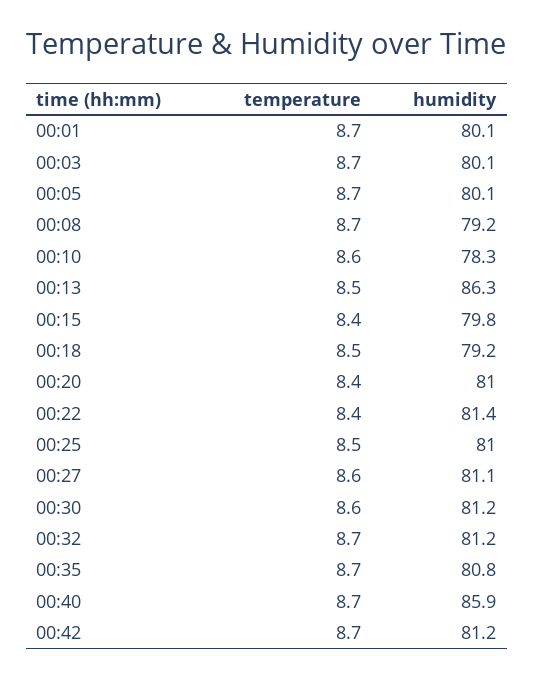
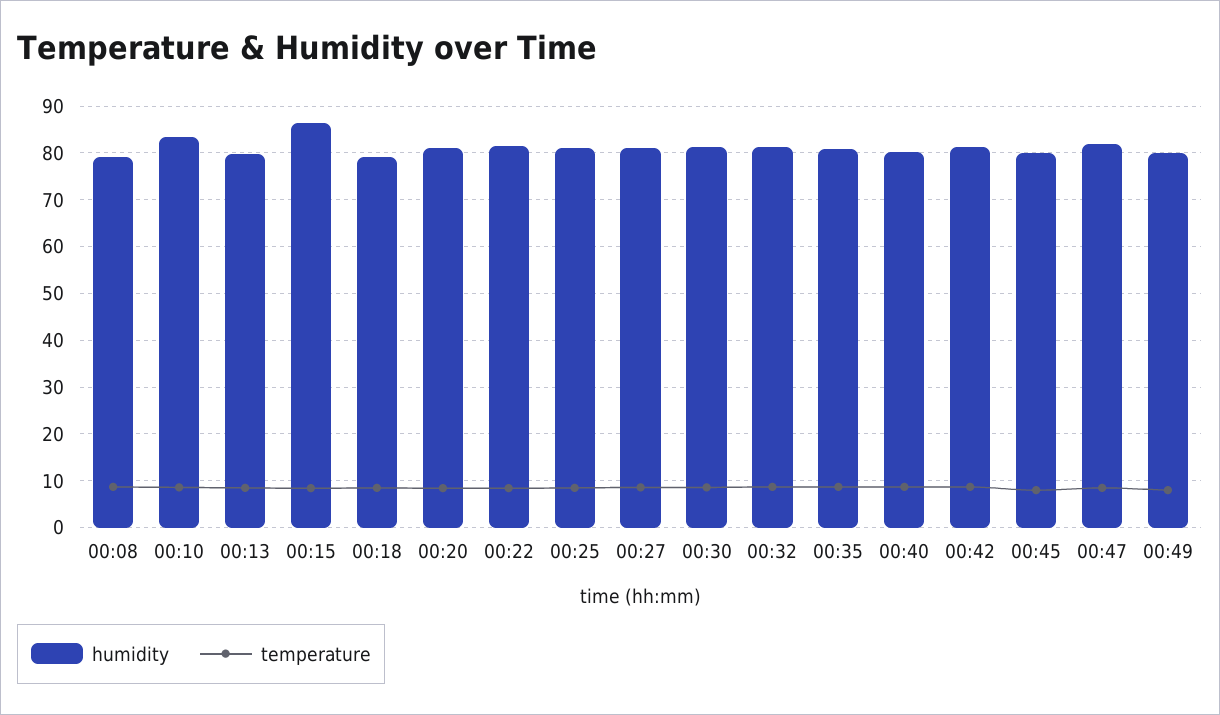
temperature, 00:01: 8.7 -> none
humidity, 00:01: 80.1 -> none
temperature, 00:03: 8.7 -> none
humidity, 00:03: 80.1 -> none
temperature, 00:05: 8.7 -> none
humidity, 00:05: 80.1 -> none
humidity, 00:10: 78.3 -> 84
humidity, 00:13: 86.3 -> 80
humidity, 00:15: 79.8 -> 86
humidity, 00:40: 85.9 -> 80
humidity, 00:45: none -> 80
temperature, 00:45: none -> 8
humidity, 00:47: none -> 82
temperature, 00:47: none -> 8
humidity, 00:49: none -> 80
temperature, 00:49: none -> 8

